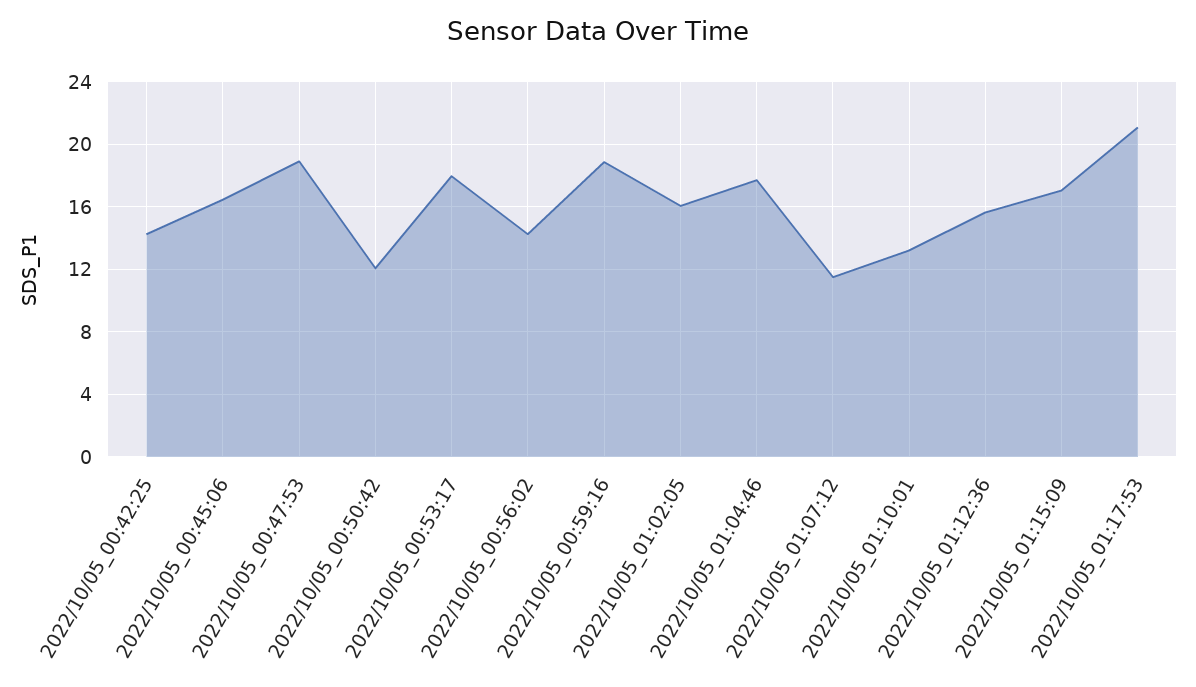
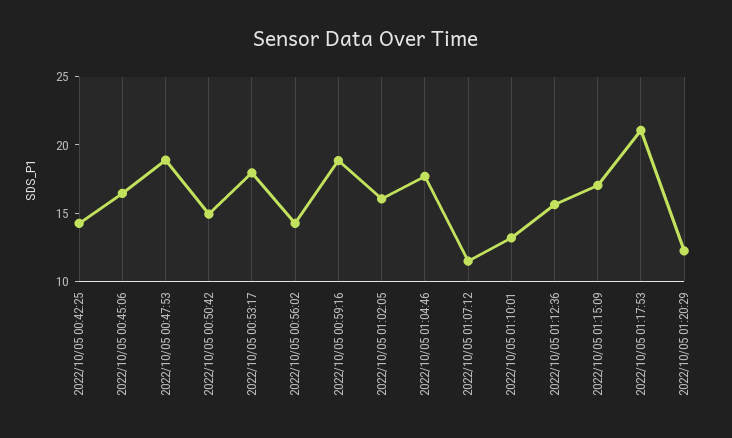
2022/10/05_00:50:42: 12 -> 15
2022/10/05 01:20:29: none -> 12

